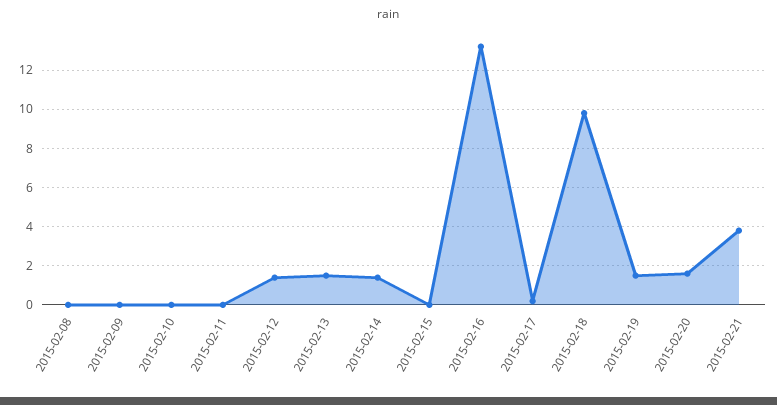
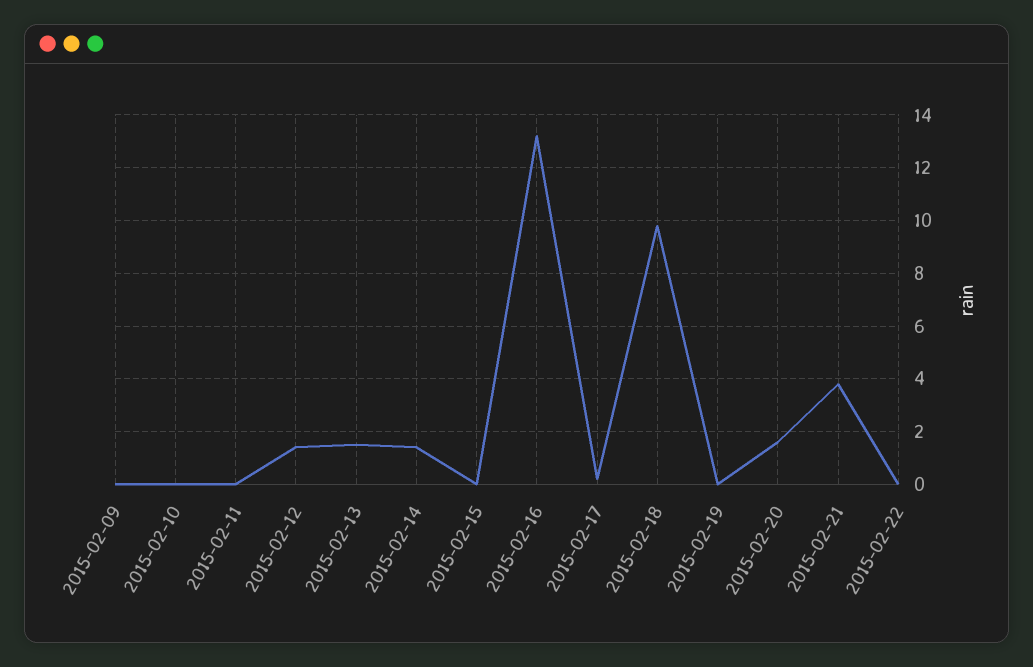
2015-02-08: 0 -> none
2015-02-19: 1.5 -> 0
2015-02-22: none -> 0

